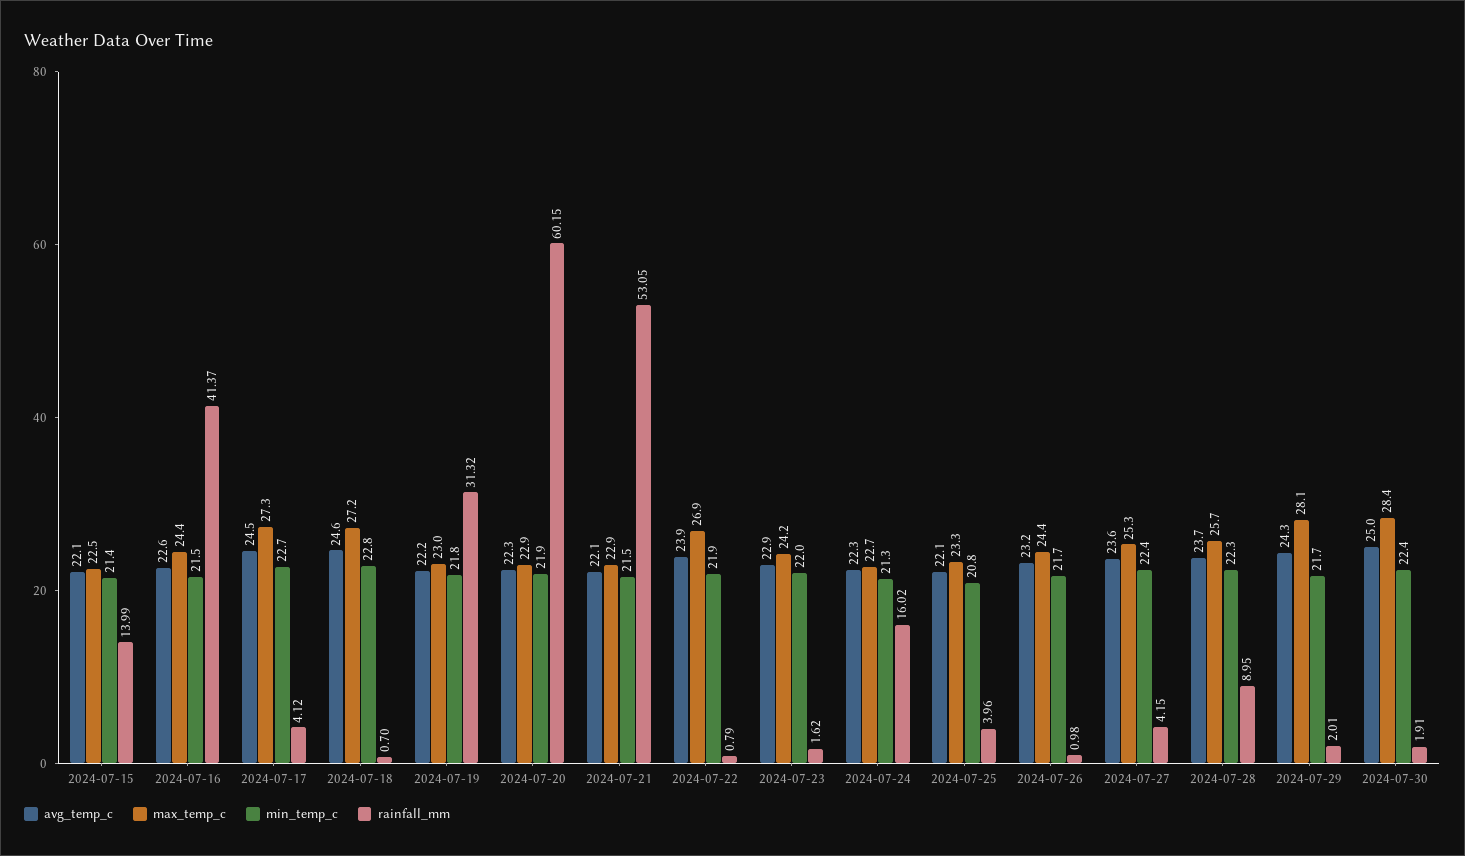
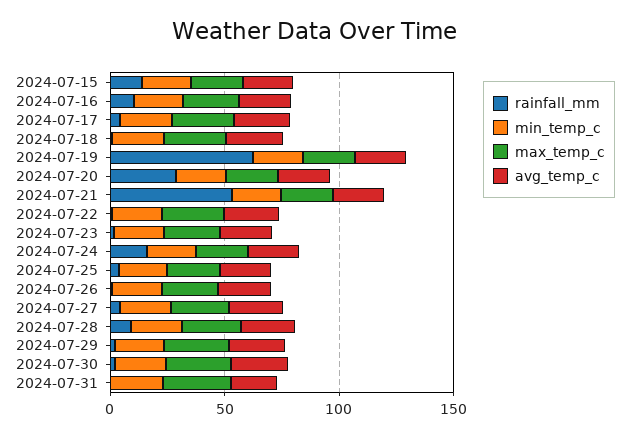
rainfall_mm, 2024-07-16: 41.37 -> 10
rainfall_mm, 2024-07-19: 31.32 -> 60
rainfall_mm, 2024-07-20: 60.15 -> 30
rainfall_mm, 2024-07-31: none -> 0
min_temp_c, 2024-07-31: none -> 20
max_temp_c, 2024-07-31: none -> 30
avg_temp_c, 2024-07-31: none -> 20

